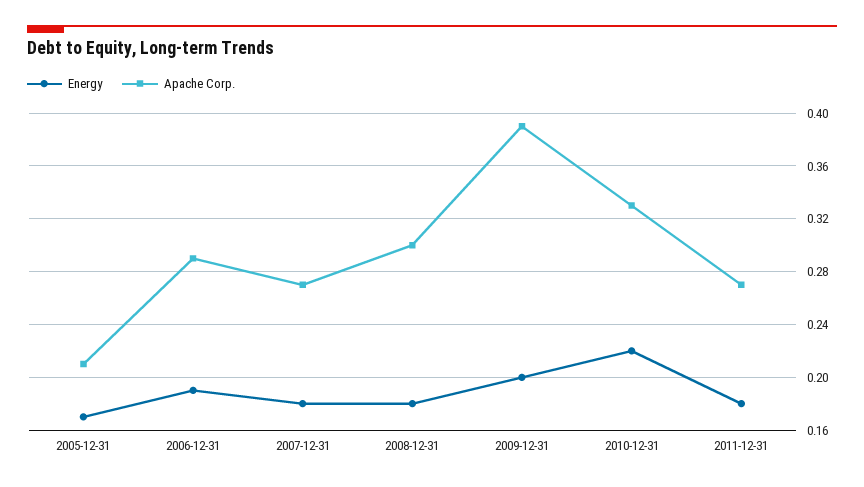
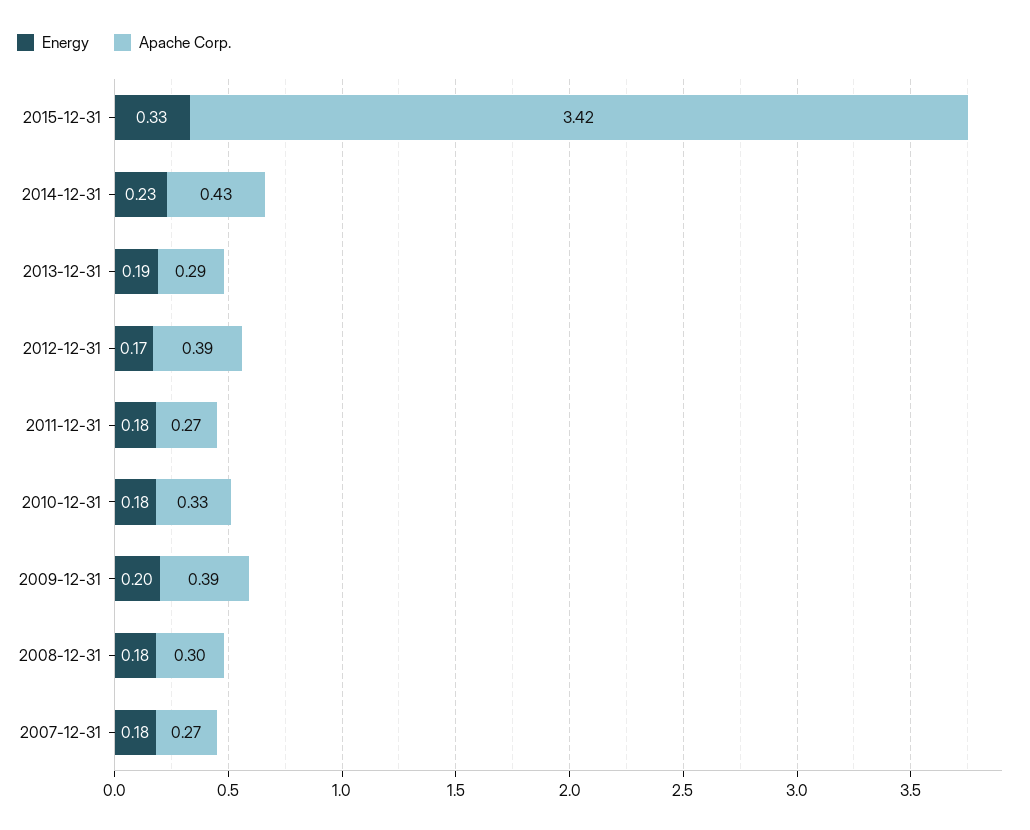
Energy, 2005-12-31: 0.17 -> none
Apache Corp., 2005-12-31: 0.21 -> none
Energy, 2006-12-31: 0.19 -> none
Apache Corp., 2006-12-31: 0.29 -> none
Energy, 2010-12-31: 0.22 -> 0.18
Energy, 2015-12-31: none -> 0.33
Apache Corp., 2015-12-31: none -> 3.42
Energy, 2014-12-31: none -> 0.23
Apache Corp., 2014-12-31: none -> 0.43
Energy, 2013-12-31: none -> 0.19
Apache Corp., 2013-12-31: none -> 0.29
Energy, 2012-12-31: none -> 0.17
Apache Corp., 2012-12-31: none -> 0.39

